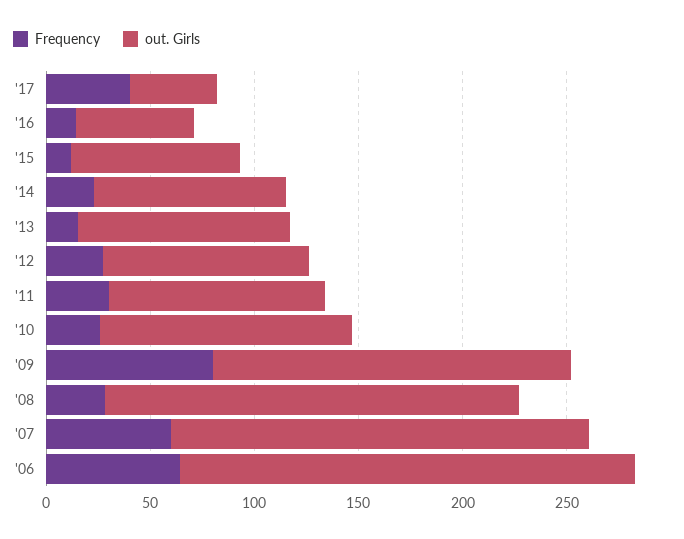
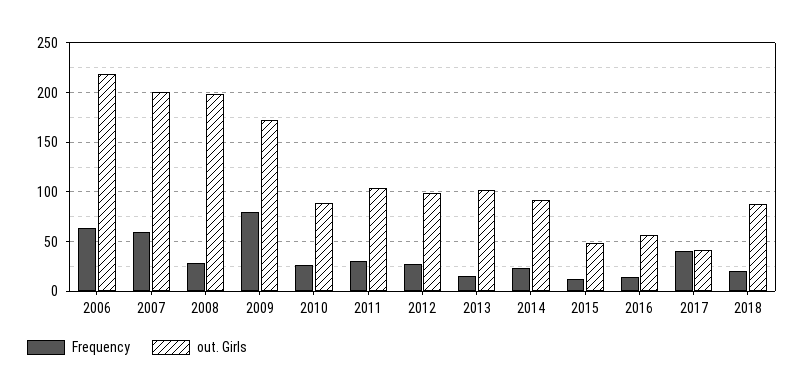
out. Girls, '15: 80 -> 50
out. Girls, '10: 120 -> 90
Frequency, 2018: none -> 20
out. Girls, 2018: none -> 90

